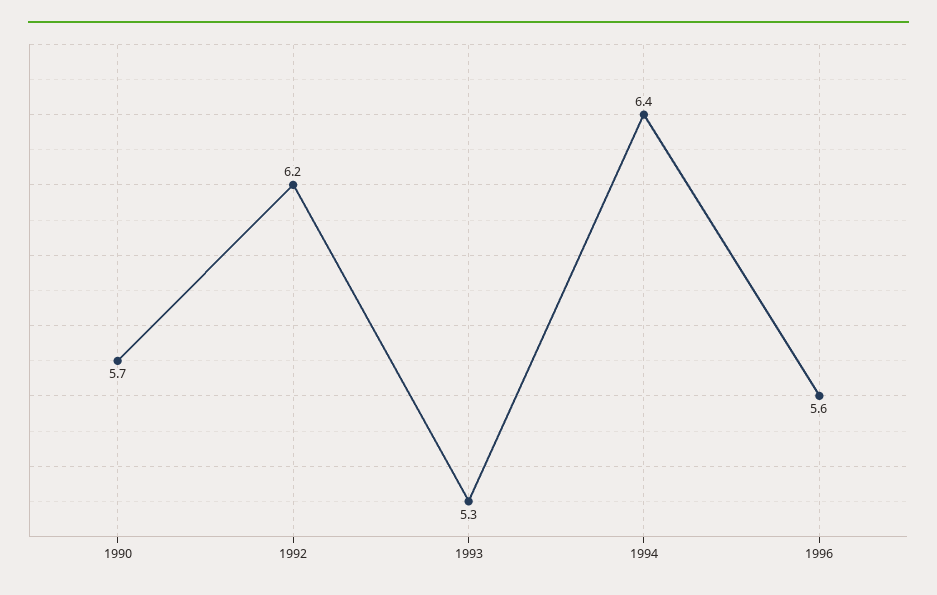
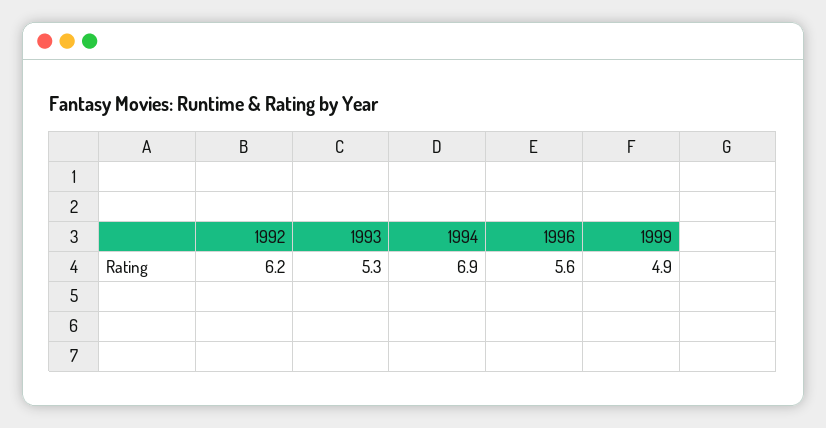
1990: 5.7 -> none
1994: 6.4 -> 6.9
1999: none -> 4.9

